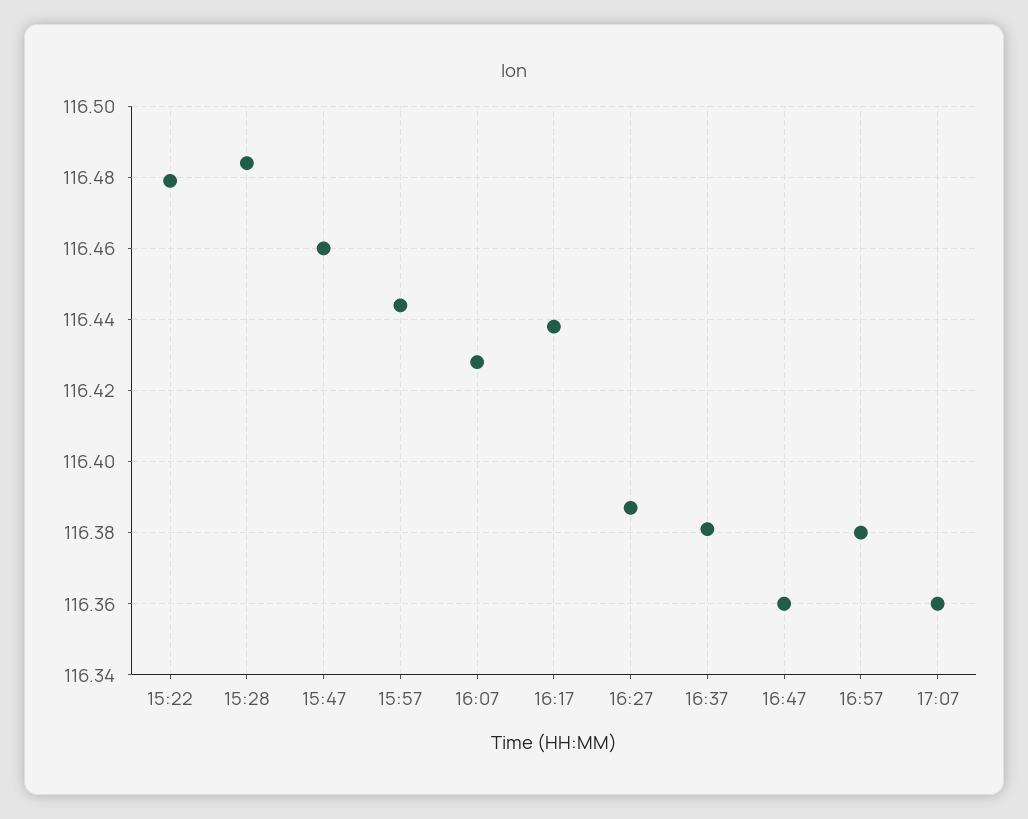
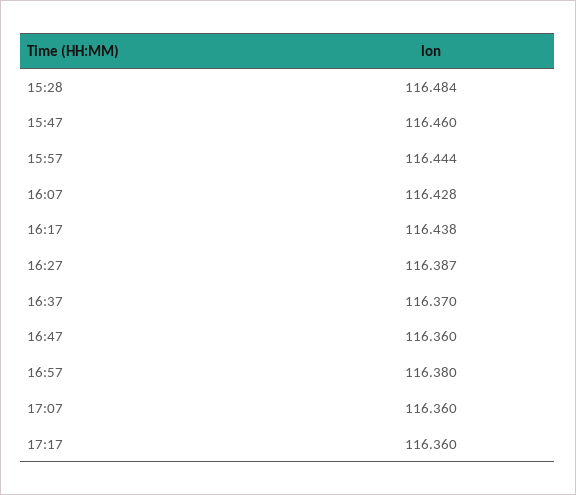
15:22: 116.48 -> none
16:37: 116.38 -> 116.37
17:17: none -> 116.36

